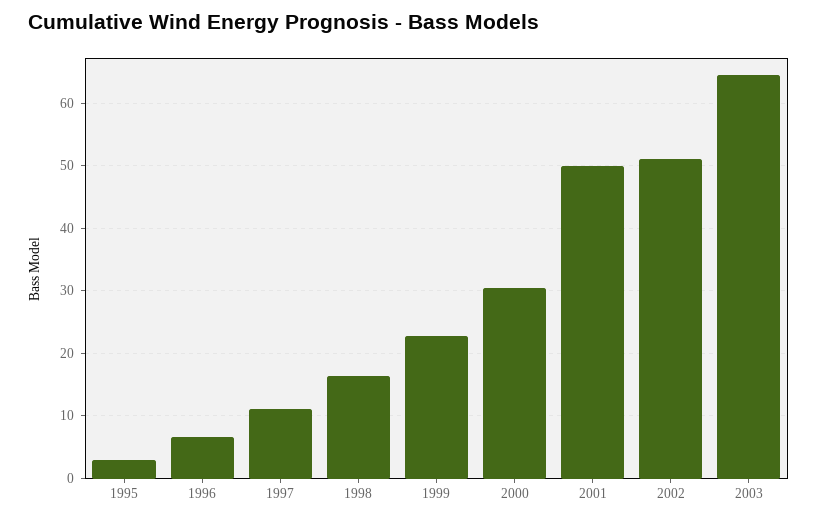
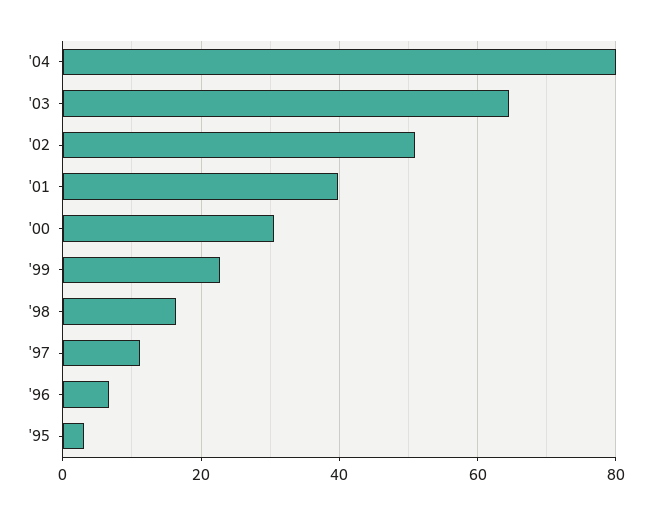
2001: 50 -> 40
'04: none -> 80

